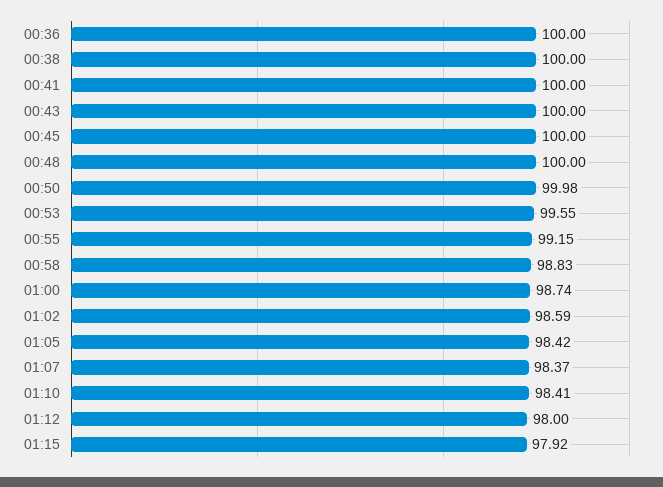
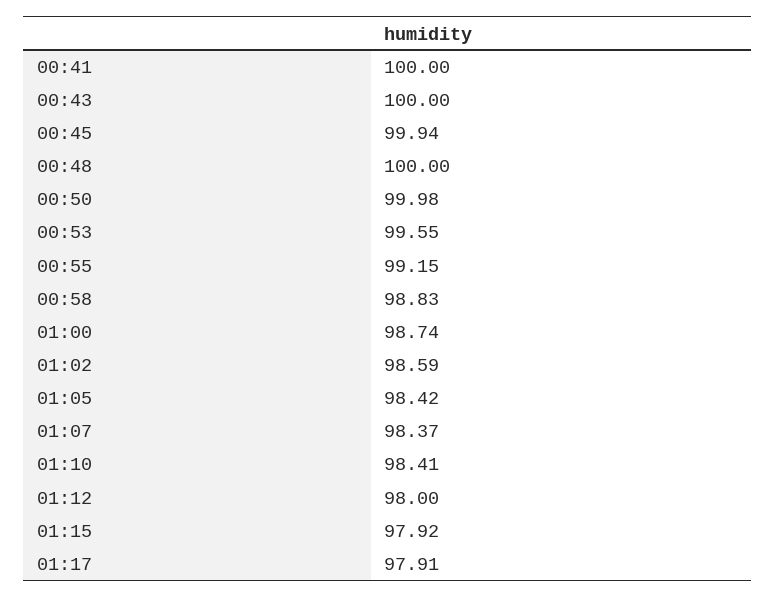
00:36: 100 -> none
00:38: 100 -> none
00:45: 100 -> 99.94
01:17: none -> 97.91

